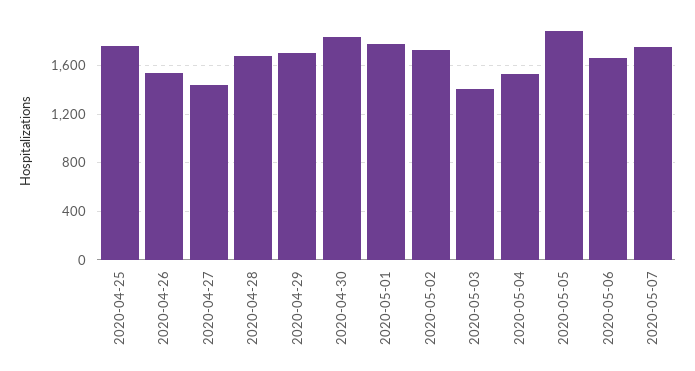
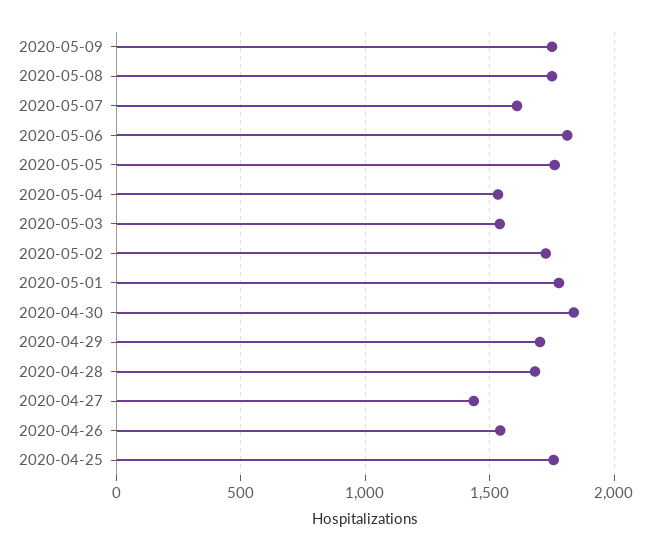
2020-05-03: 1400 -> 1550
2020-05-05: 1900 -> 1750
2020-05-06: 1650 -> 1800
2020-05-07: 1750 -> 1600
2020-05-09: none -> 1750
2020-05-08: none -> 1750

